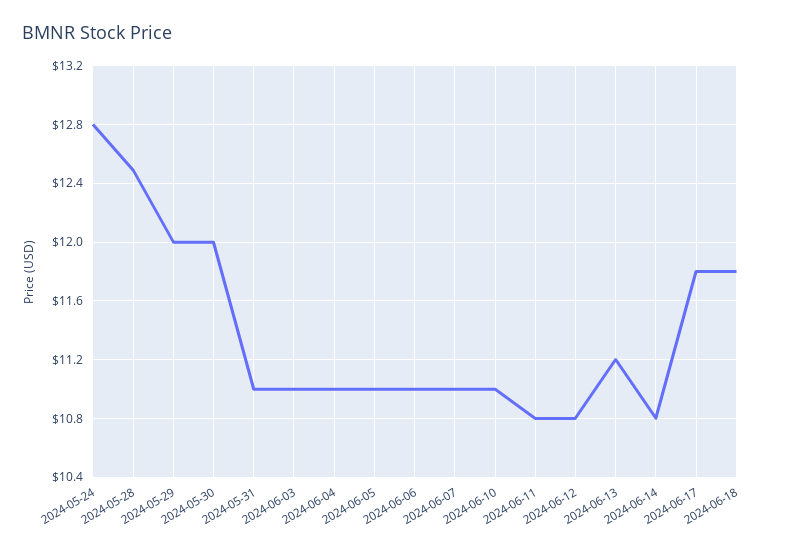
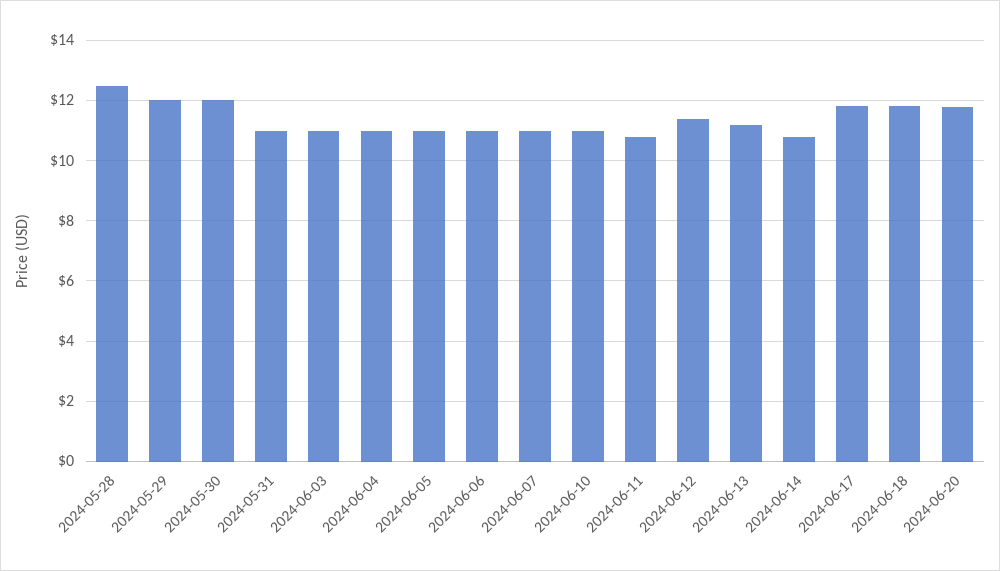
2024-05-24: 12.8 -> none
2024-06-12: 10.8 -> 11.4
2024-06-20: none -> 11.8

